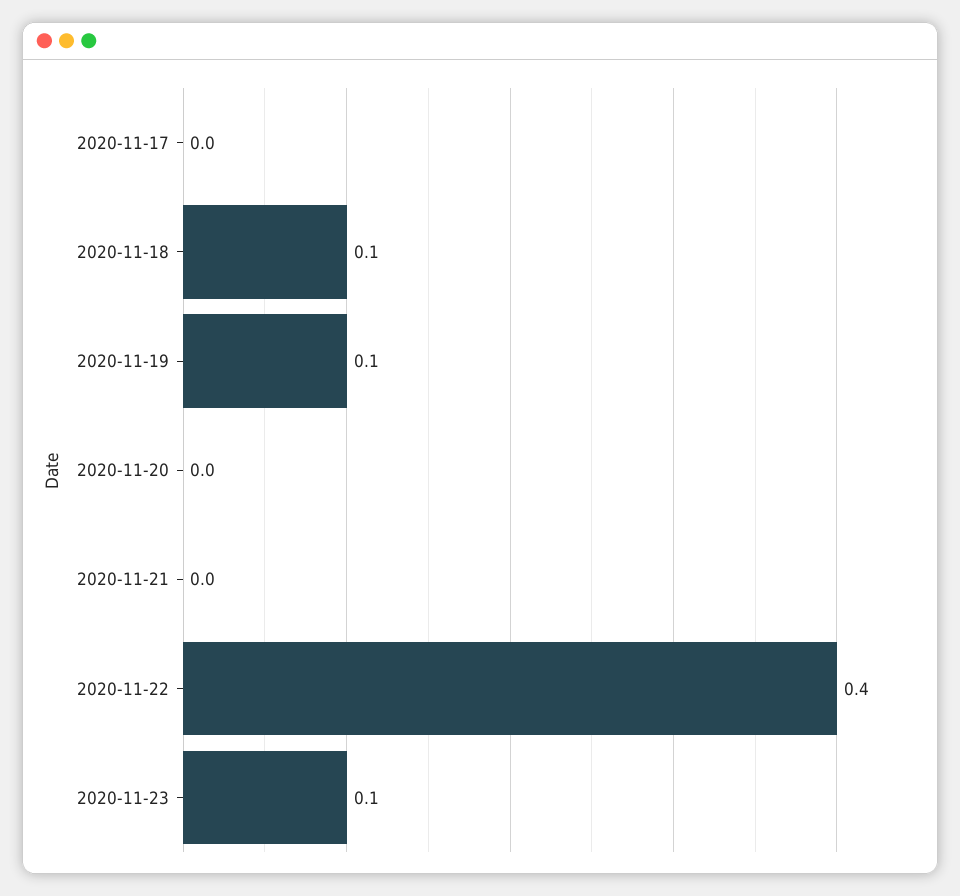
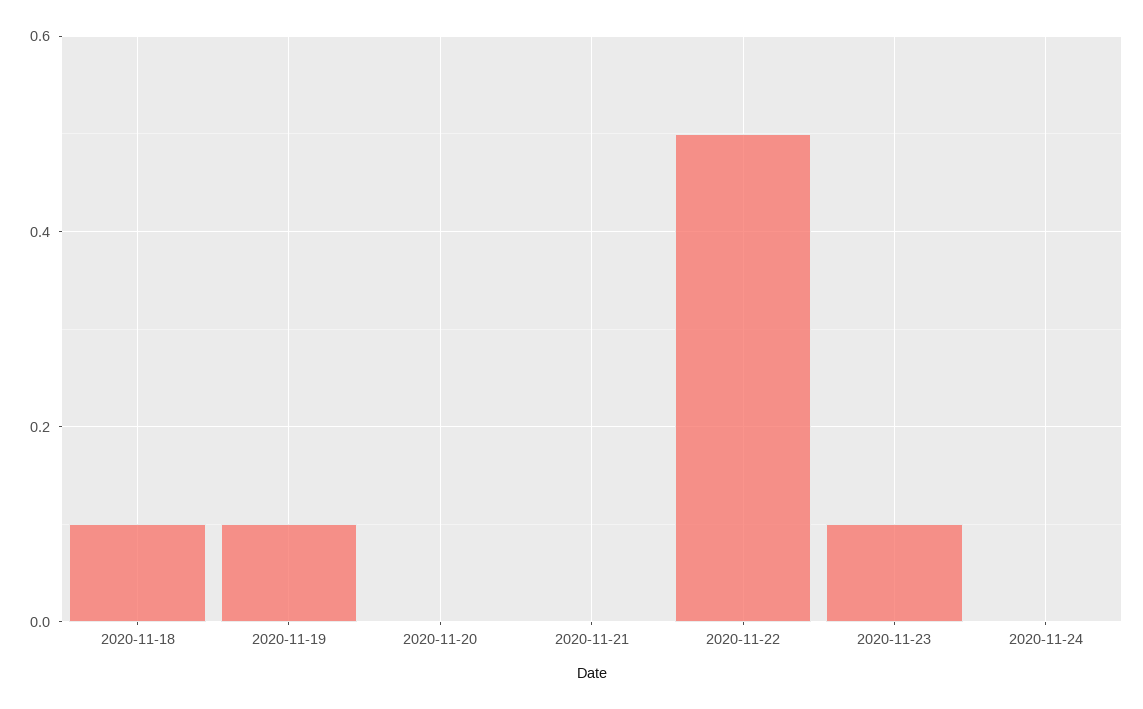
2020-11-17: 0 -> none
2020-11-22: 0.4 -> 0.5
2020-11-24: none -> 0

